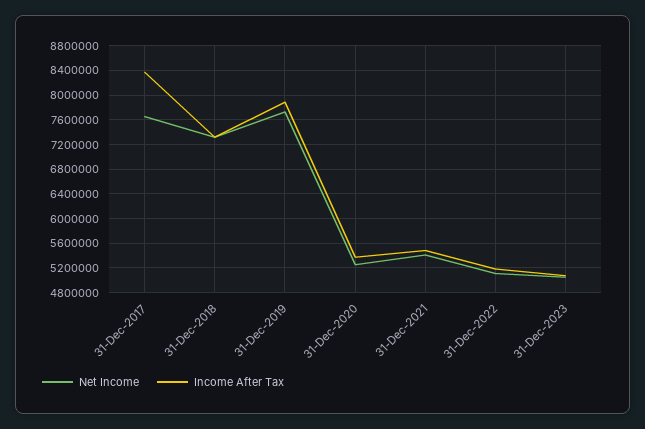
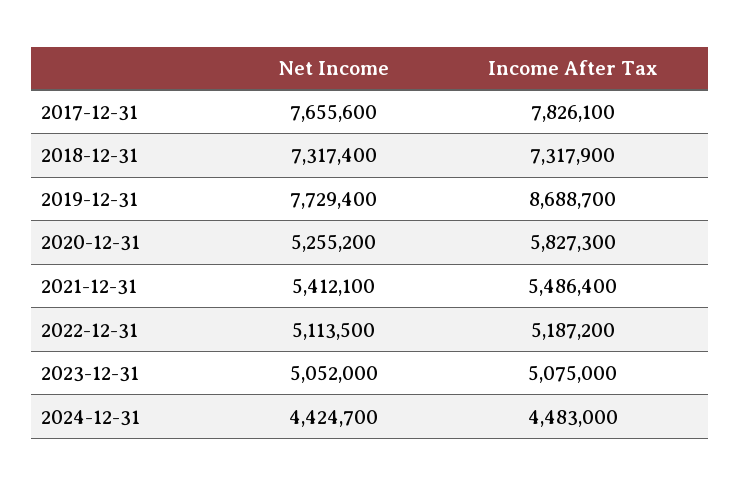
Income After Tax, 31-Dec-2017: 8400000 -> 7826100
Income After Tax, 31-Dec-2019: 7900000 -> 8688700
Income After Tax, 31-Dec-2020: 5400000 -> 5827300
Net Income, 2024-12-31: none -> 4424700
Income After Tax, 2024-12-31: none -> 4483000

